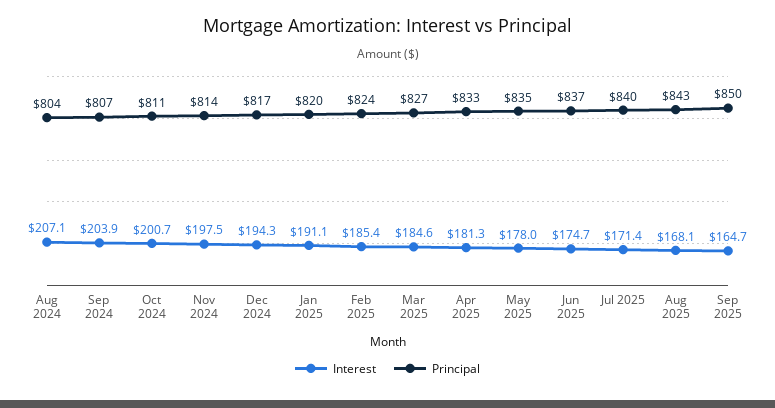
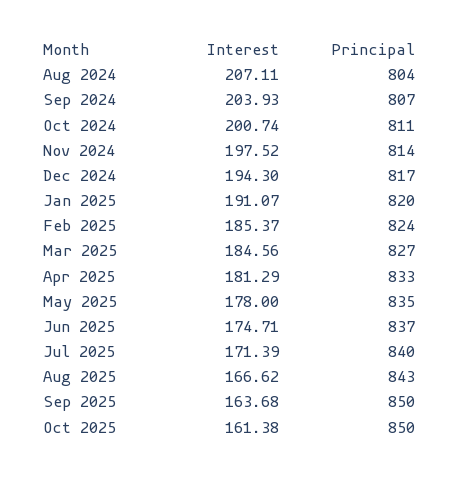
Interest, Aug 2025: 168.1 -> 166.62
Interest, Sep 2025: 164.7 -> 163.68
Interest, Oct 2025: none -> 161.38
Principal, Oct 2025: none -> 850

